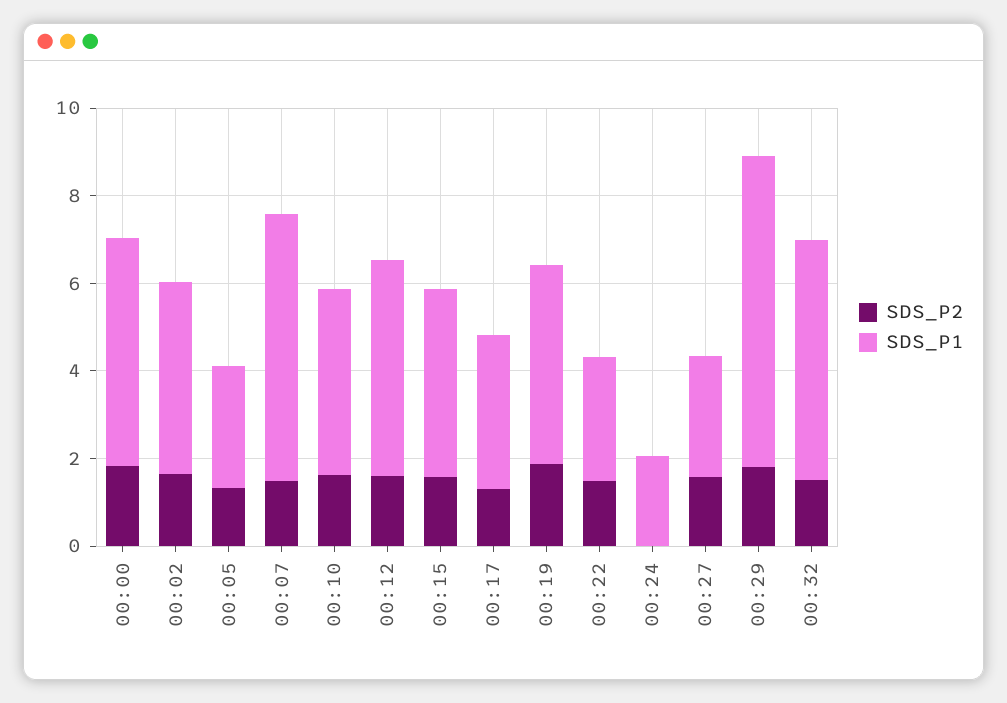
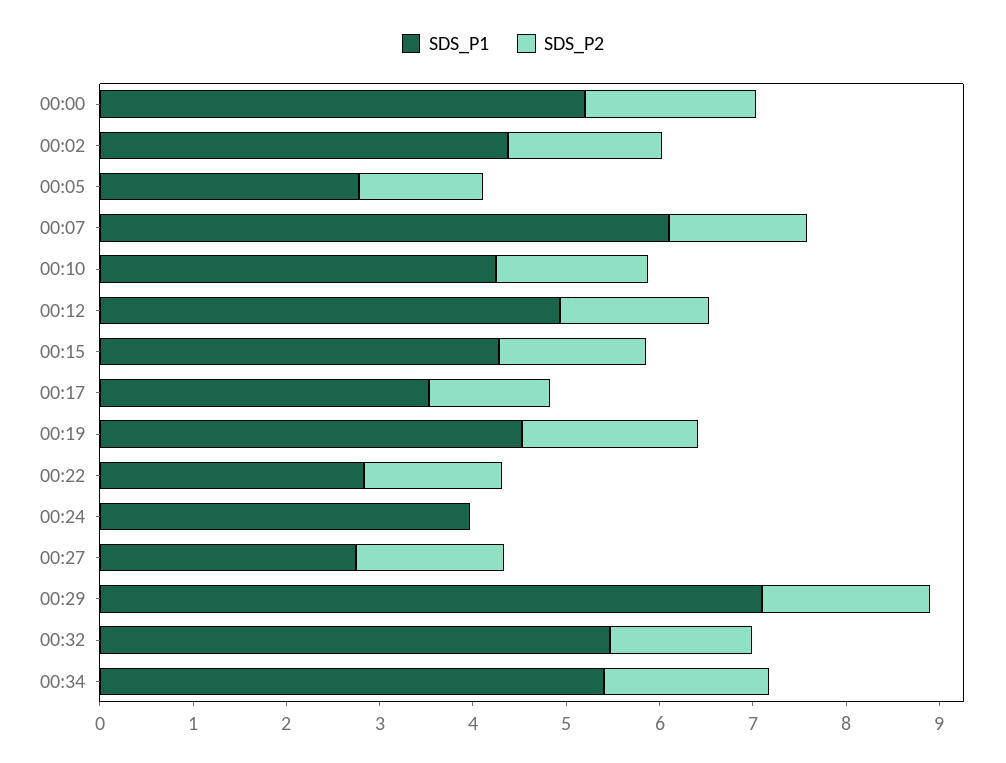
SDS_P1, 00:24: 2 -> 4
SDS_P1, 00:34: none -> 5.4
SDS_P2, 00:34: none -> 1.8

